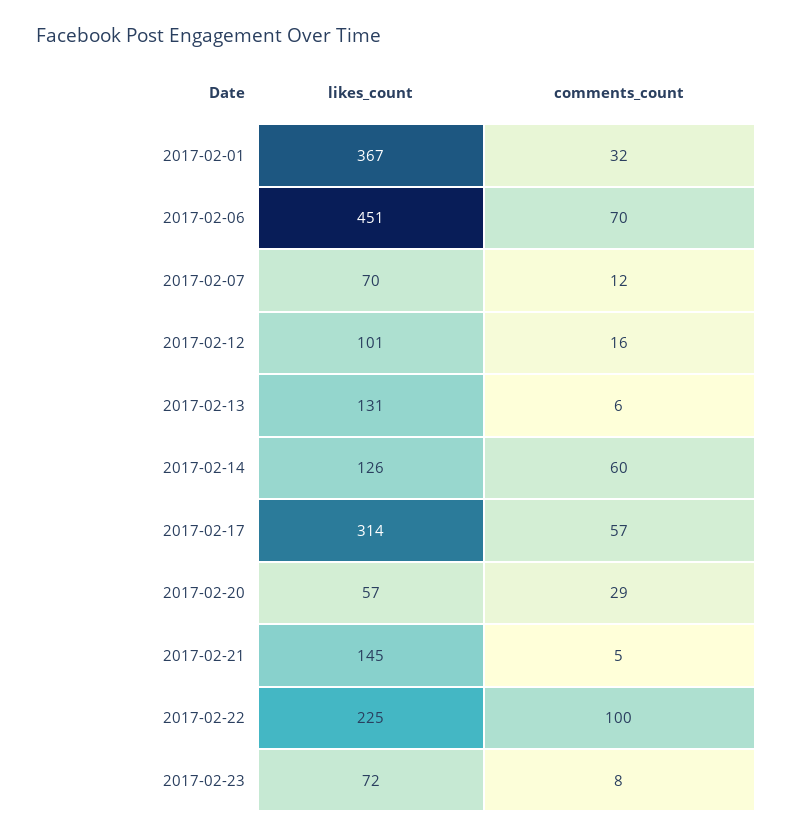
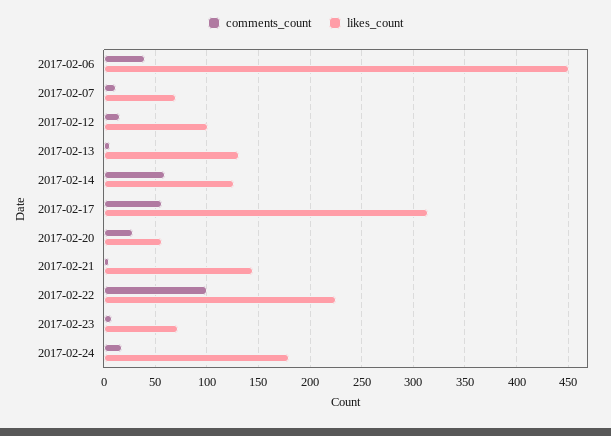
likes_count, 2017-02-01: 367 -> none
comments_count, 2017-02-01: 32 -> none
comments_count, 2017-02-06: 70 -> 40
comments_count, 2017-02-24: none -> 20
likes_count, 2017-02-24: none -> 180

